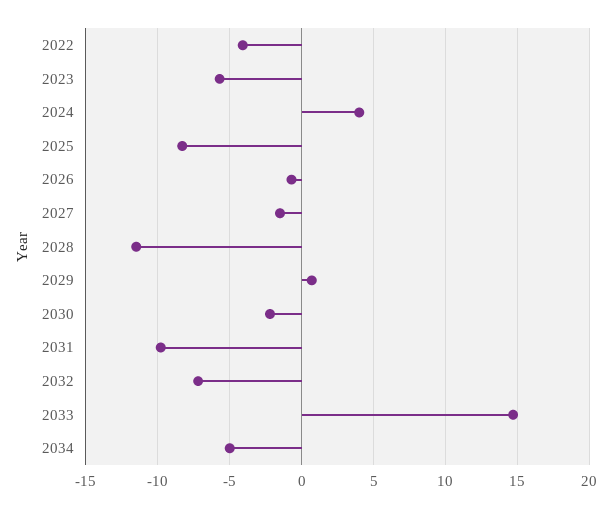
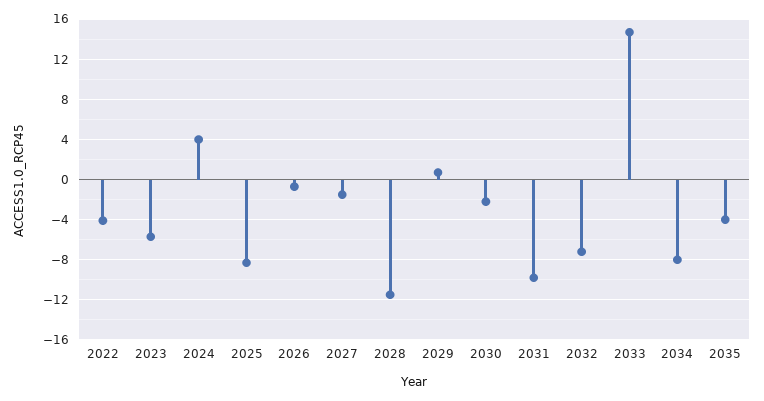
2034: -5 -> -8
2035: none -> -4

